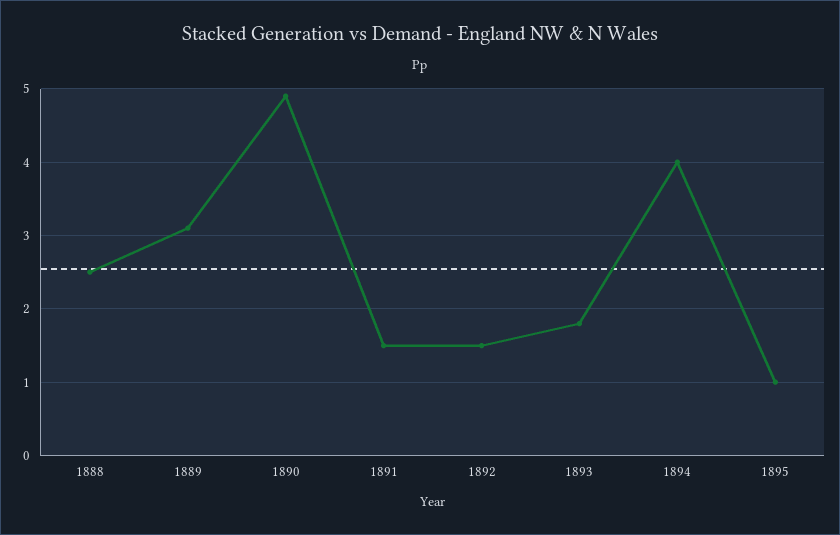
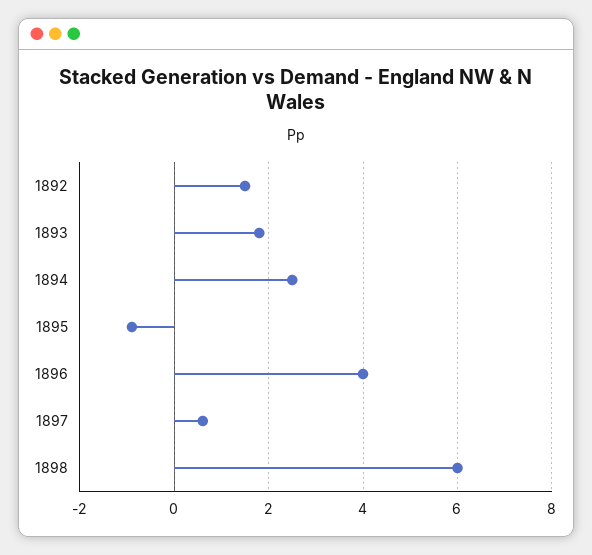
1888: 2.5 -> none
1889: 3.1 -> none
1890: 4.9 -> none
1891: 1.5 -> none
1894: 4 -> 2.5
1895: 1 -> -1
1896: none -> 4
1897: none -> 0.5
1898: none -> 6

